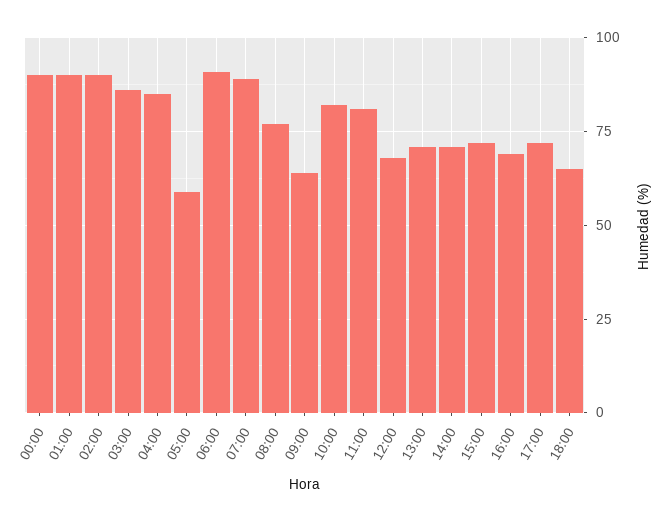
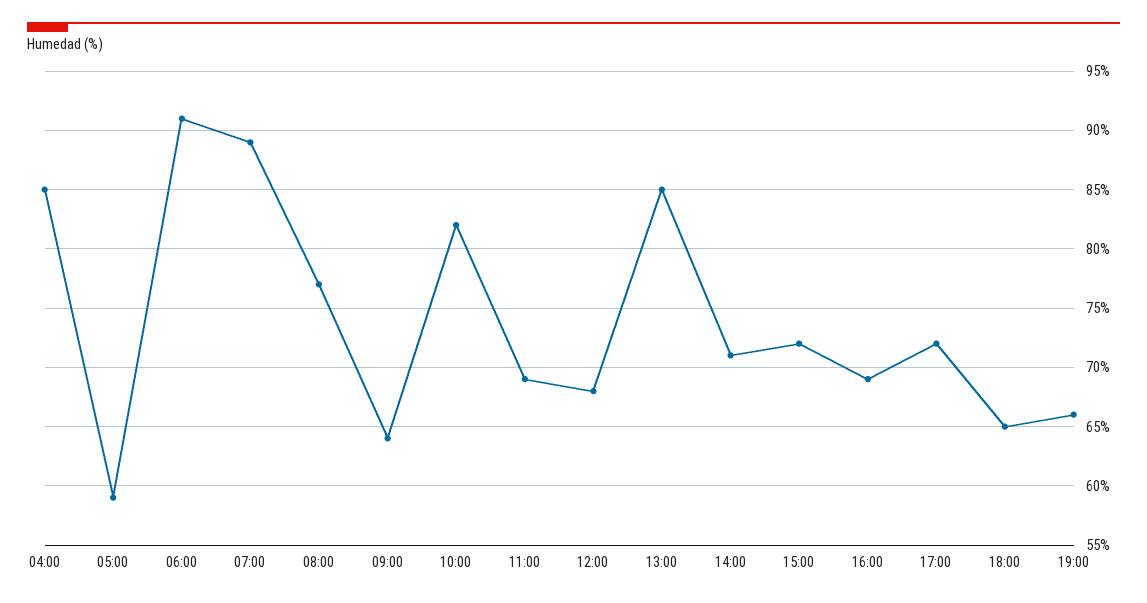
00:00: 90 -> none
01:00: 90 -> none
02:00: 90 -> none
03:00: 85 -> none
11:00: 80 -> 69
13:00: 70 -> 85
19:00: none -> 66

